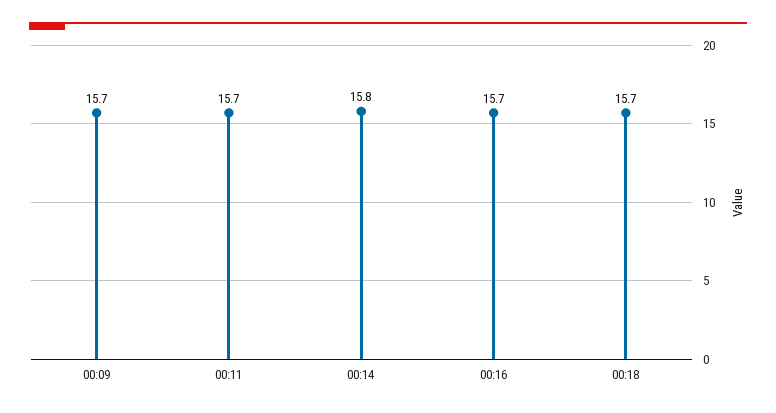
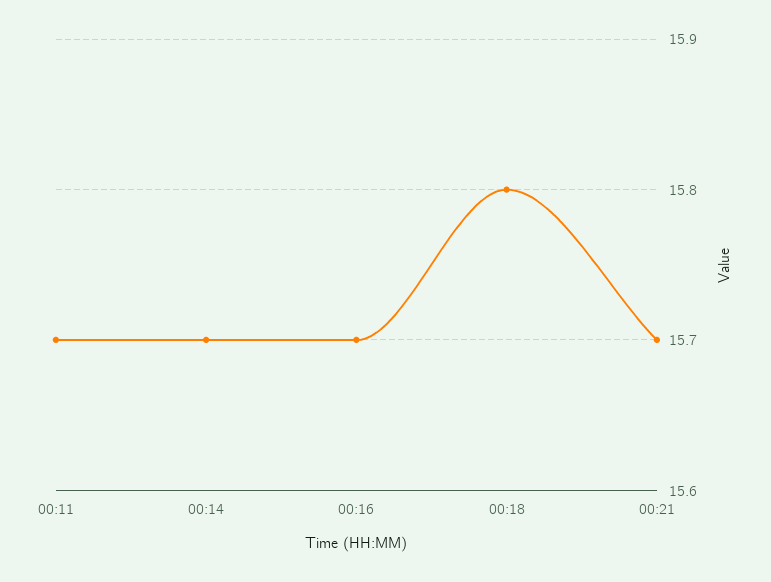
00:09: 15.7 -> none
00:14: 15.8 -> 15.7
00:18: 15.7 -> 15.8
00:21: none -> 15.7

